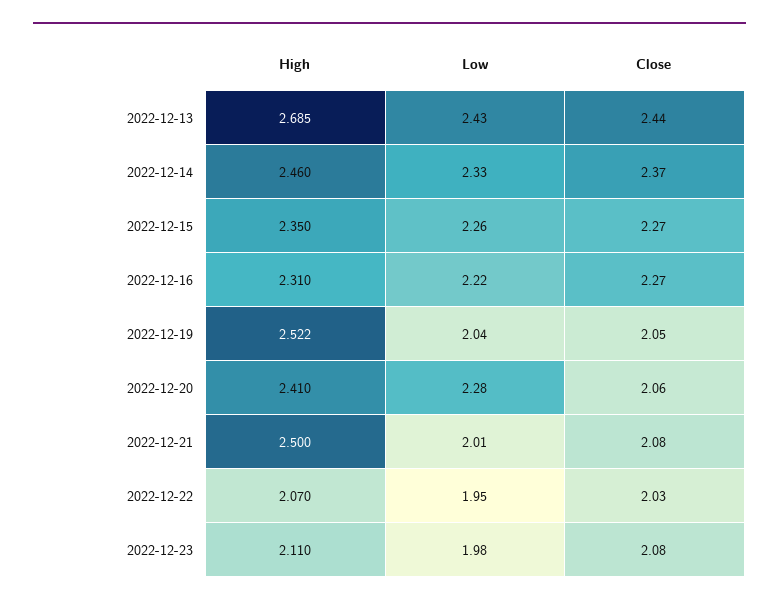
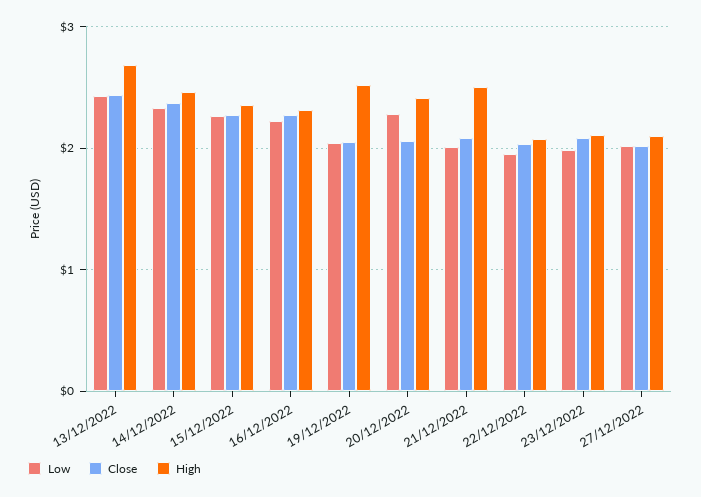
Low, 27/12/2022: none -> 2
Close, 27/12/2022: none -> 2
High, 27/12/2022: none -> 2.1

